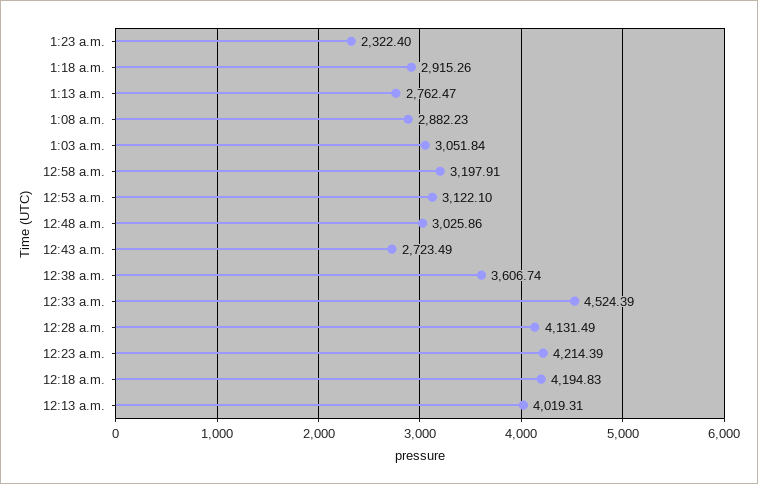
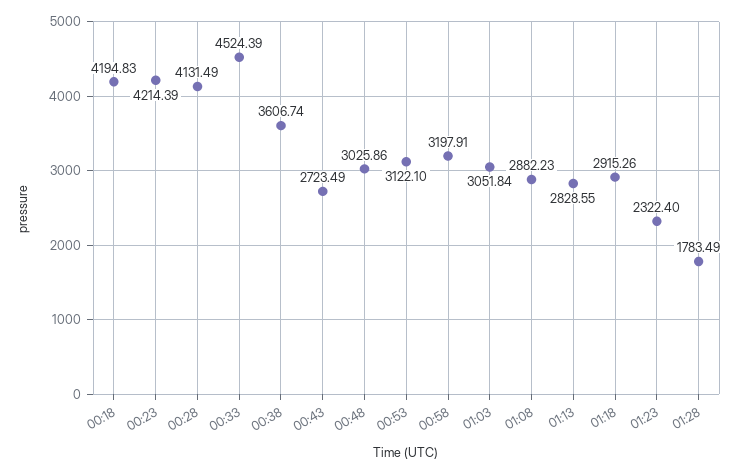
1:13 a.m.: 2762.47 -> 2828.55
12:13 a.m.: 4019.31 -> none
01:28: none -> 1783.49

